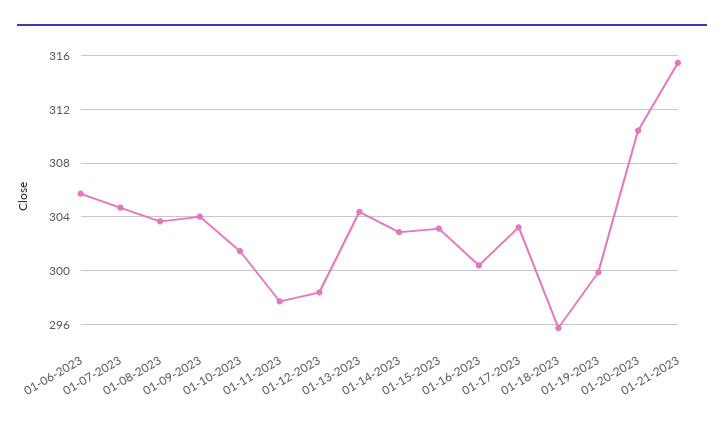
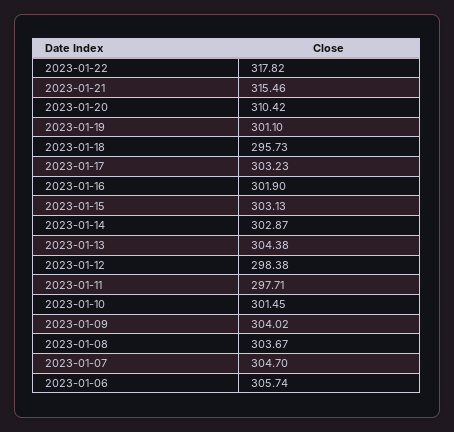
01-16-2023: 300.5 -> 301.9
01-19-2023: 300 -> 301.1
2023-01-22: none -> 317.82

